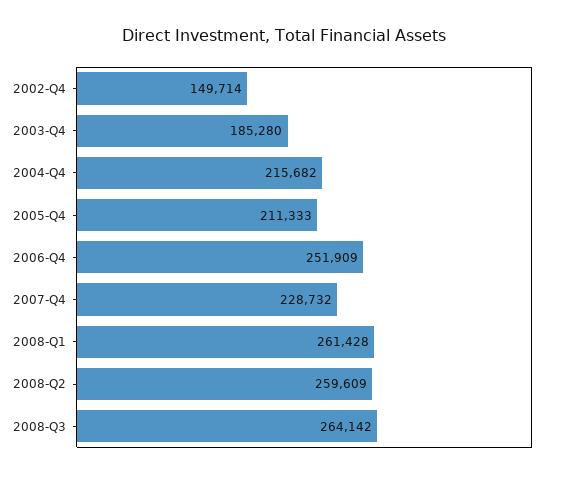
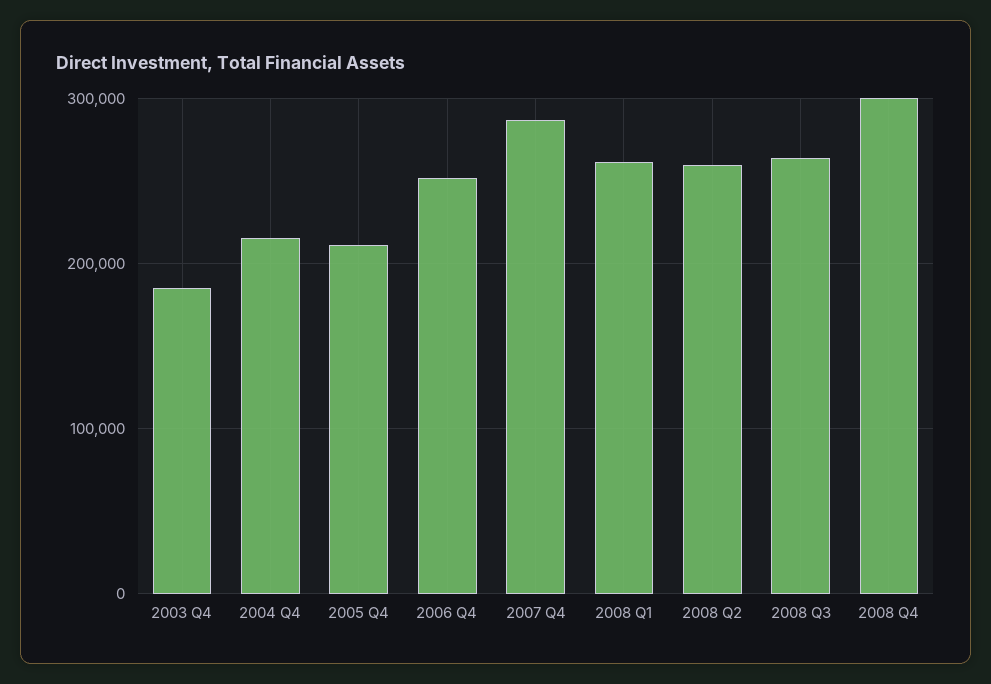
2002-Q4: 149714 -> none
2007-Q4: 228732 -> 290000
2008 Q4: none -> 300000

